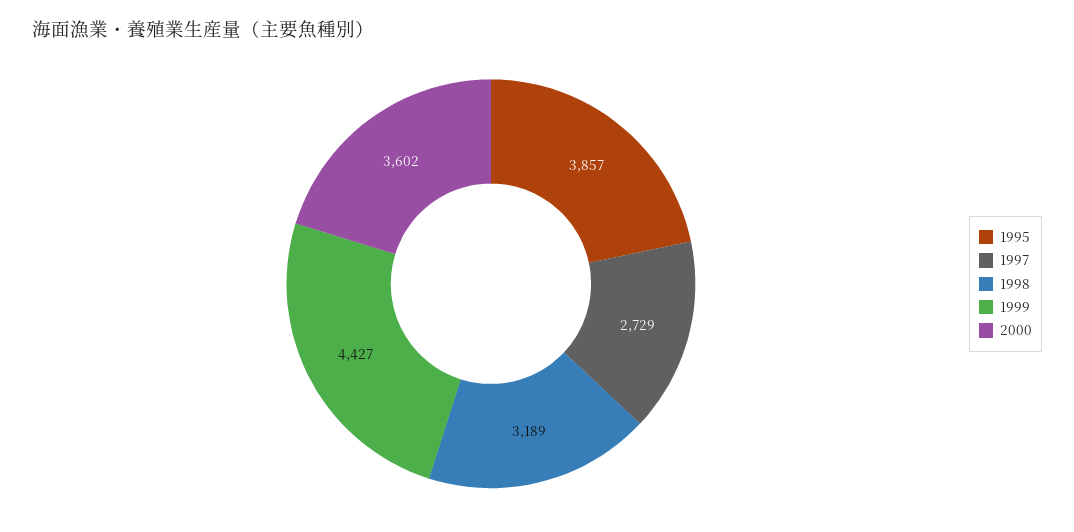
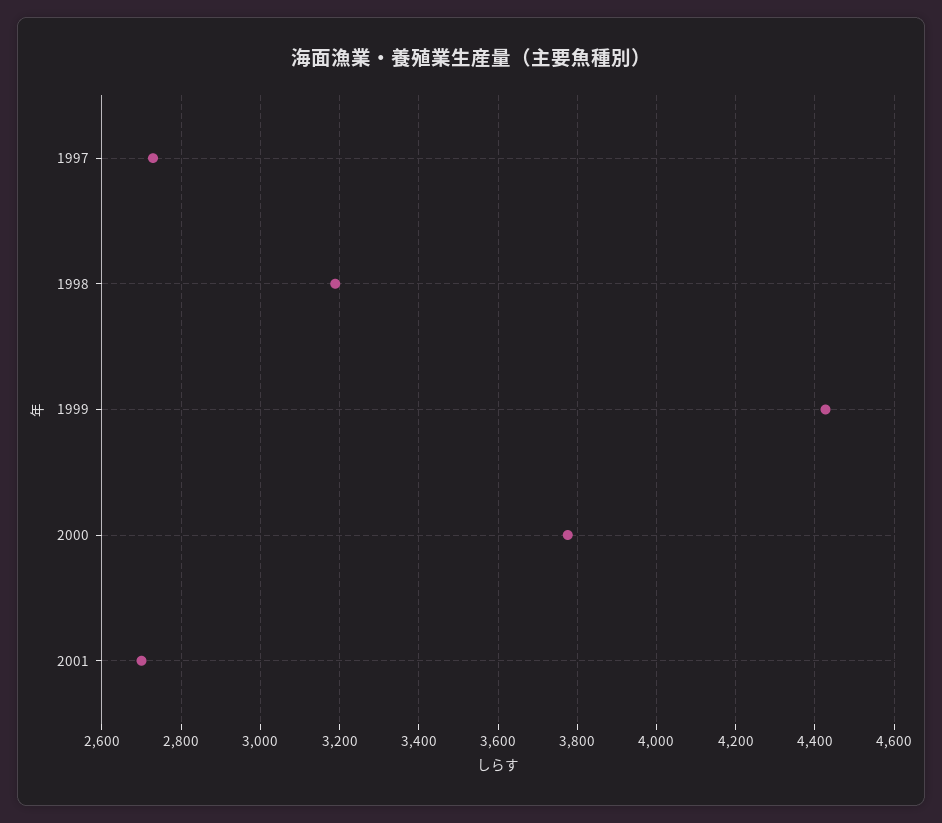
1995: 3857 -> none
2000: 3602 -> 3780
2001: none -> 2700

